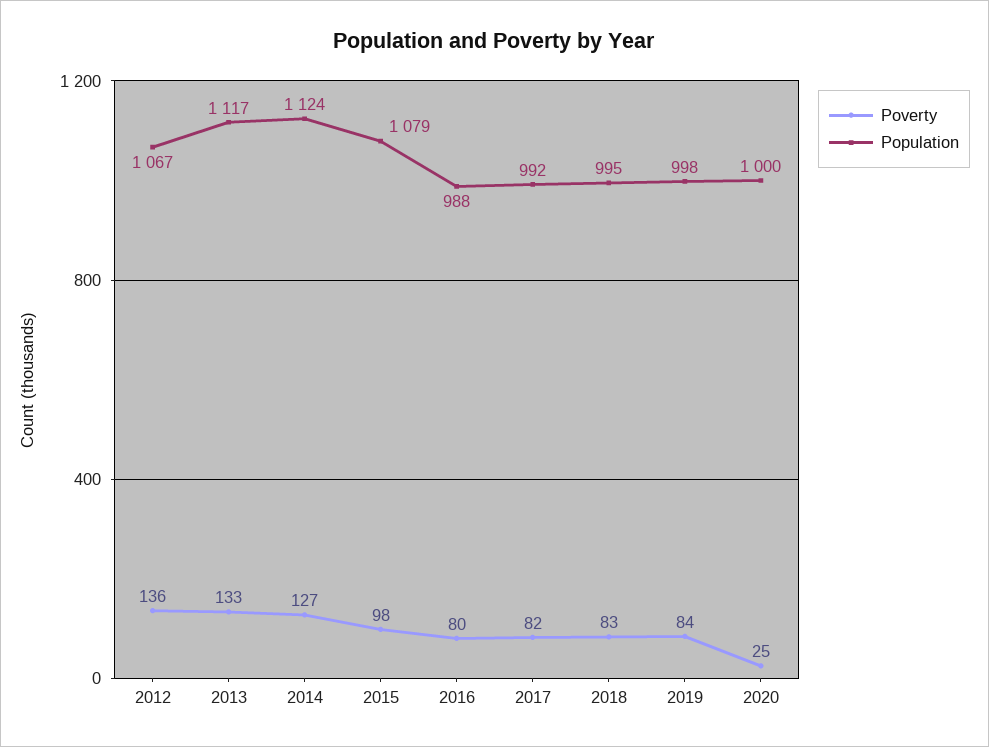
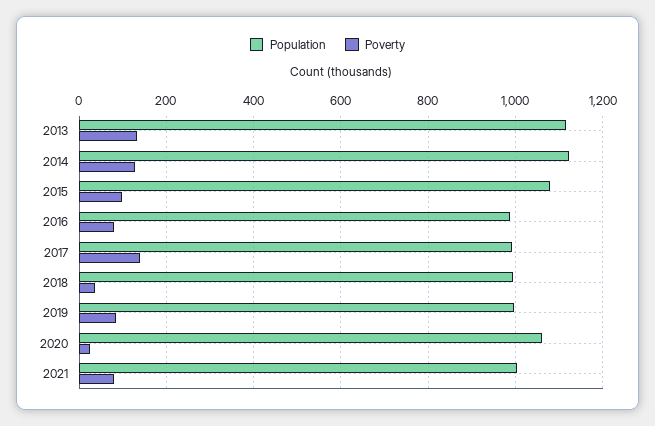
Poverty, 2012: 136 -> none
Population, 2012: 1067 -> none
Poverty, 2017: 82 -> 140
Poverty, 2018: 83 -> 40
Population, 2020: 1000 -> 1060
Population, 2021: none -> 1000
Poverty, 2021: none -> 80

